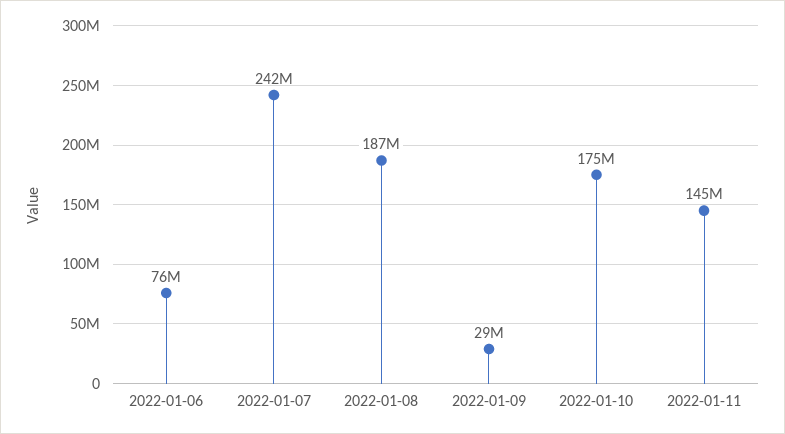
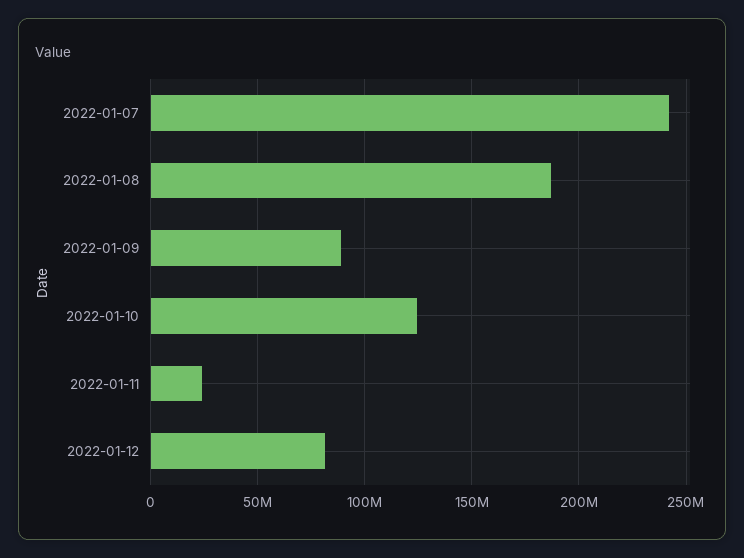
2022-01-06: 76000000 -> none
2022-01-09: 29000000 -> 90000000
2022-01-10: 175000000 -> 125000000
2022-01-11: 145000000 -> 25000000
2022-01-12: none -> 80000000

